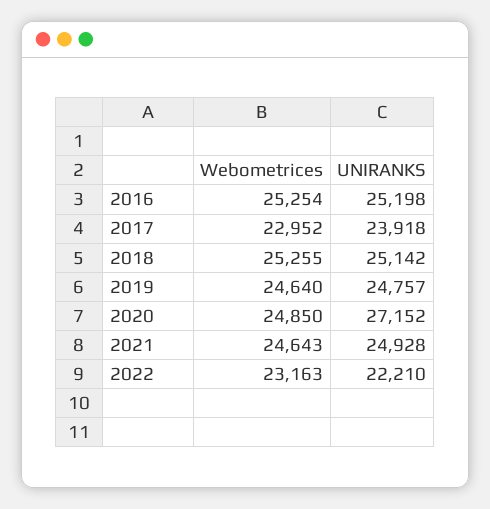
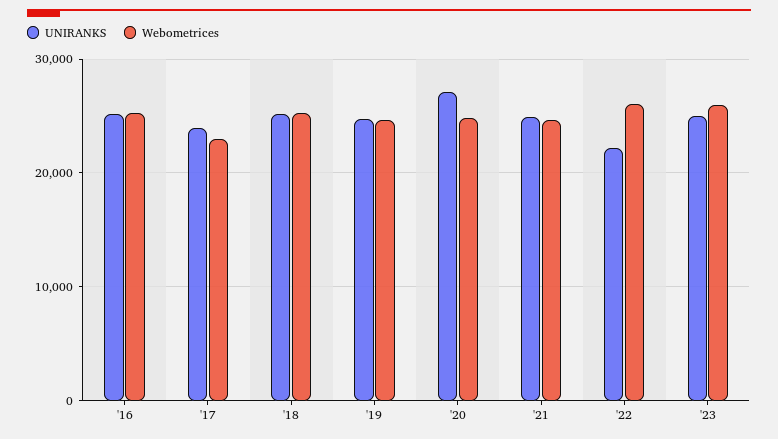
Webometrices, 2022: 23163 -> 26000
UNIRANKS, '23: none -> 25000
Webometrices, '23: none -> 26000

